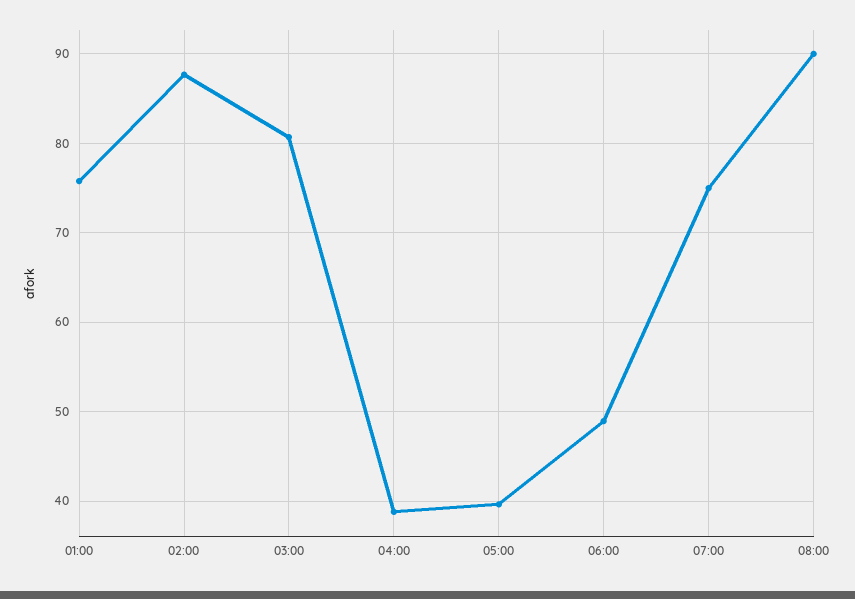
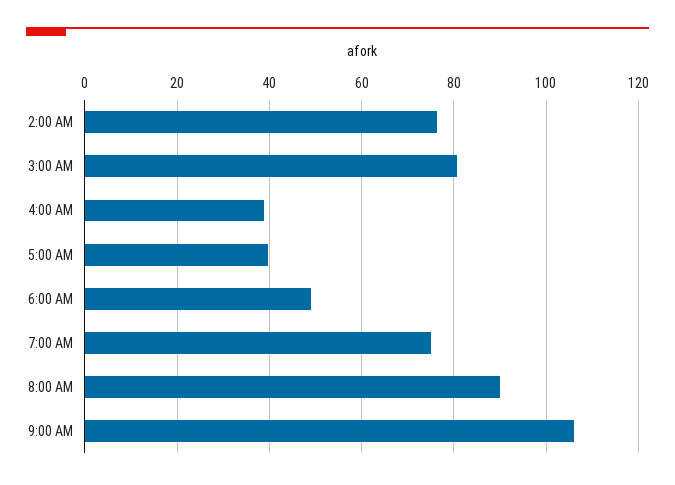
01:00: 76 -> none
02:00: 88 -> 76
9:00 AM: none -> 106

